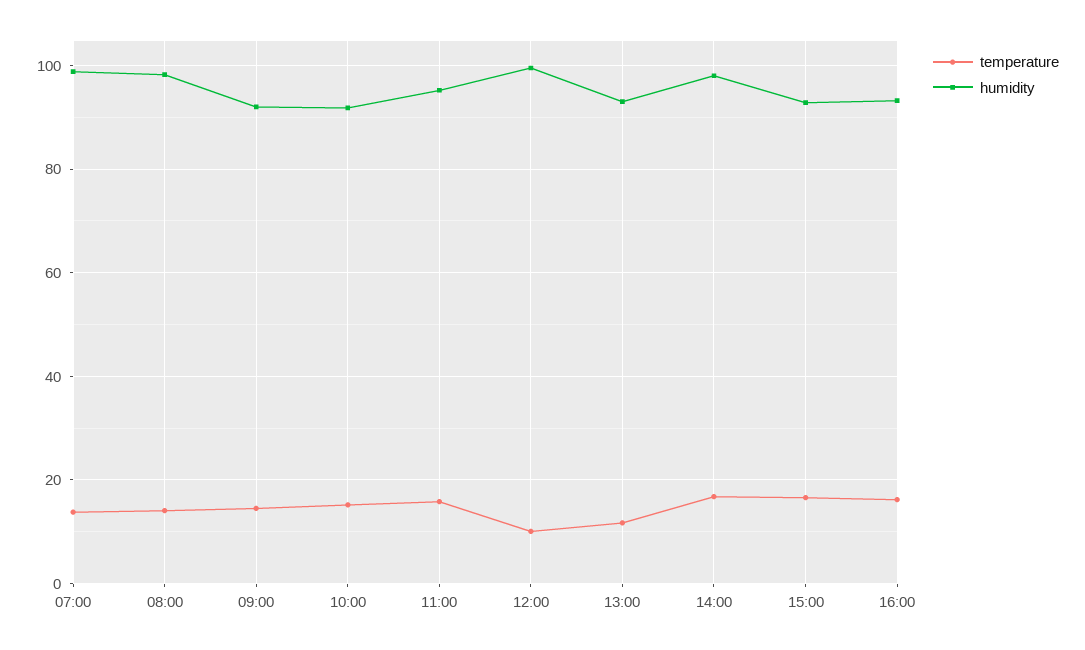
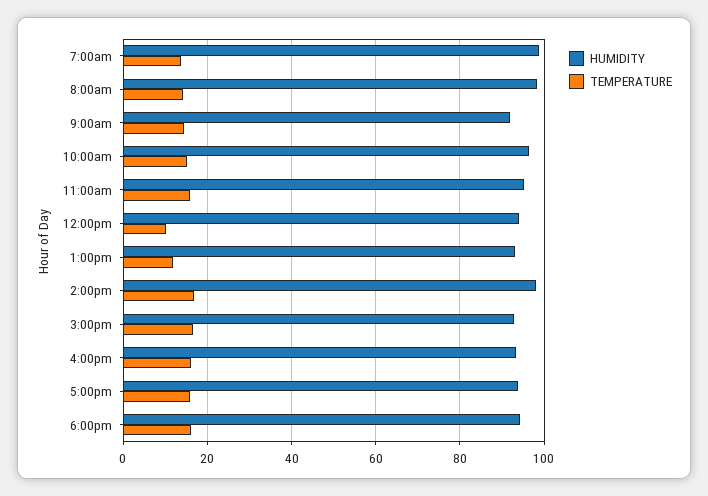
humidity, 10:00: 92 -> 96
humidity, 12:00: 100 -> 94
humidity, 5:00pm: none -> 94
temperature, 5:00pm: none -> 16
humidity, 6:00pm: none -> 94
temperature, 6:00pm: none -> 16

